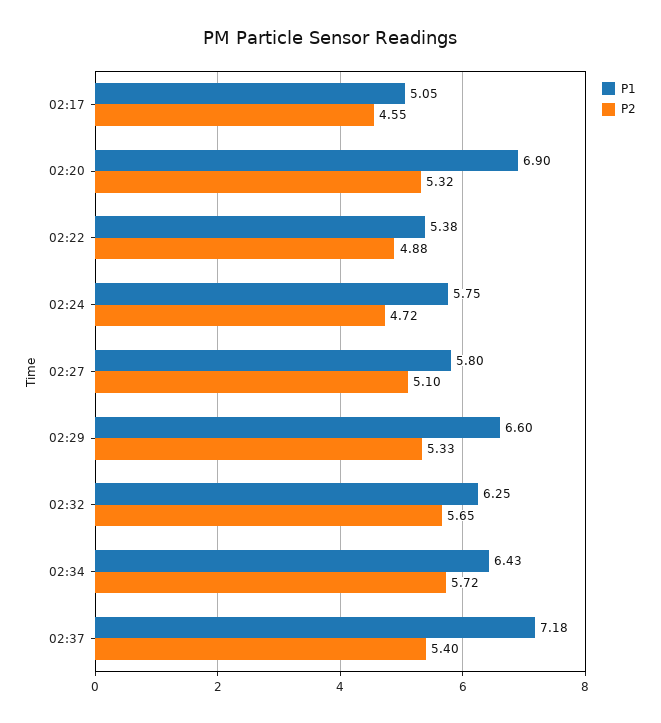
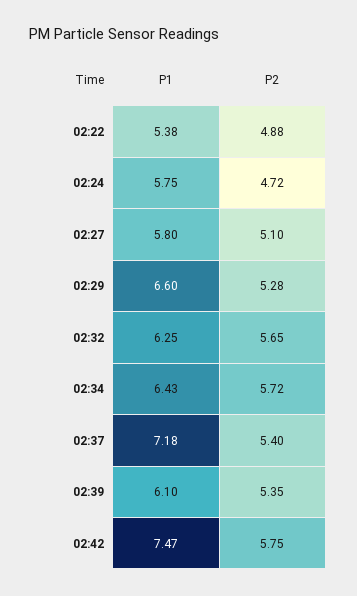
P1, 02:17: 5.05 -> none
P2, 02:17: 4.55 -> none
P1, 02:20: 6.9 -> none
P2, 02:20: 5.32 -> none
P2, 02:29: 5.33 -> 5.28
P1, 02:39: none -> 6.1
P2, 02:39: none -> 5.35
P1, 02:42: none -> 7.47
P2, 02:42: none -> 5.75

